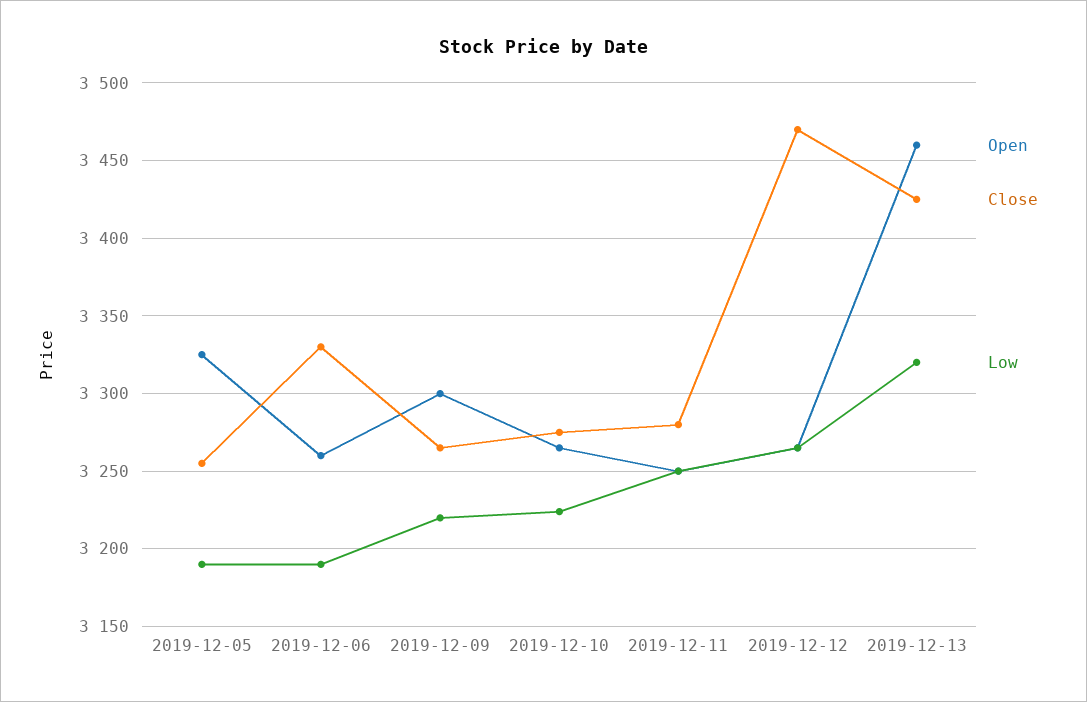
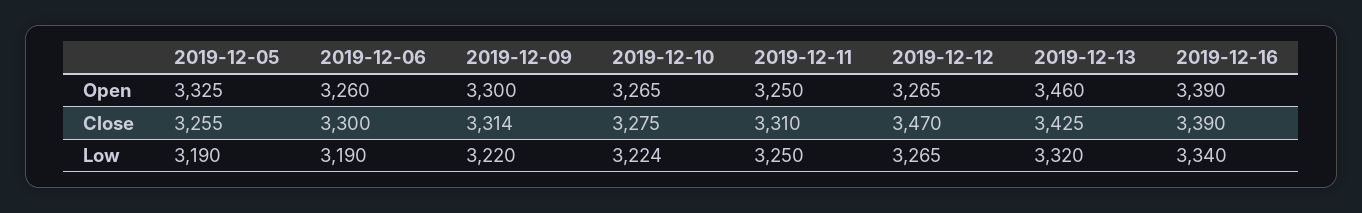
Close, 2019-12-06: 3330 -> 3300
Close, 2019-12-09: 3265 -> 3314
Close, 2019-12-11: 3280 -> 3310
Open, 2019-12-16: none -> 3390
Close, 2019-12-16: none -> 3390
Low, 2019-12-16: none -> 3340

